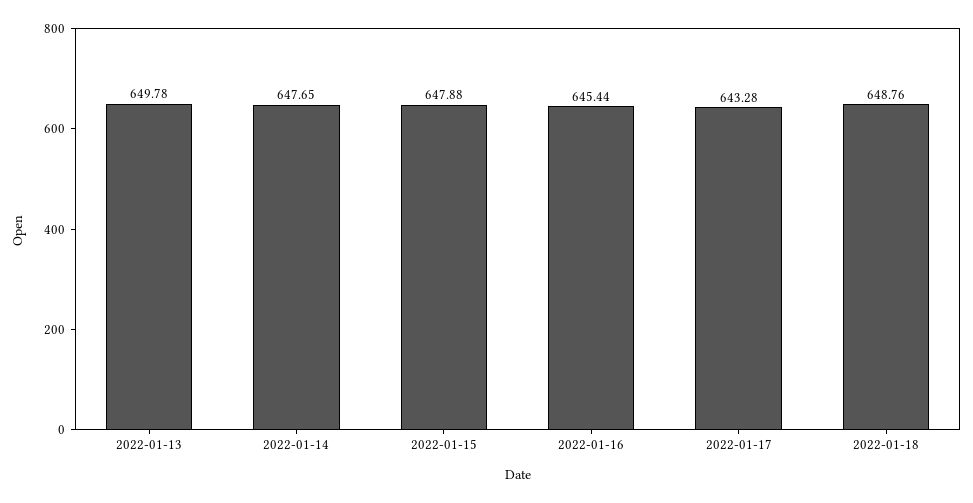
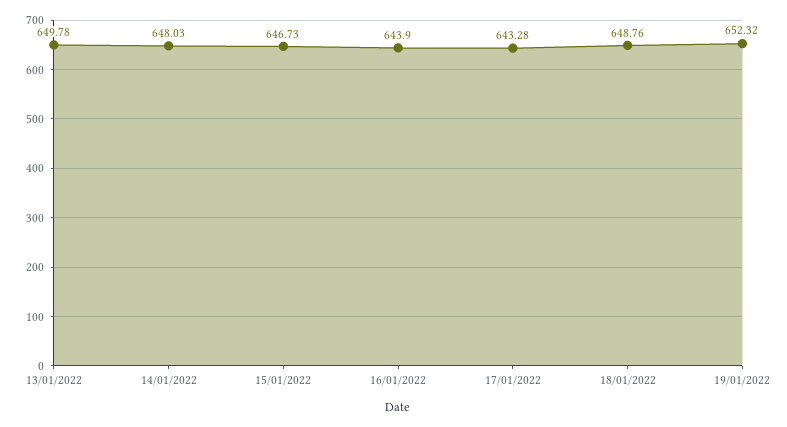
2022-01-14: 647.65 -> 648.03
2022-01-15: 647.88 -> 646.73
2022-01-16: 645.44 -> 643.9
19/01/2022: none -> 652.32

